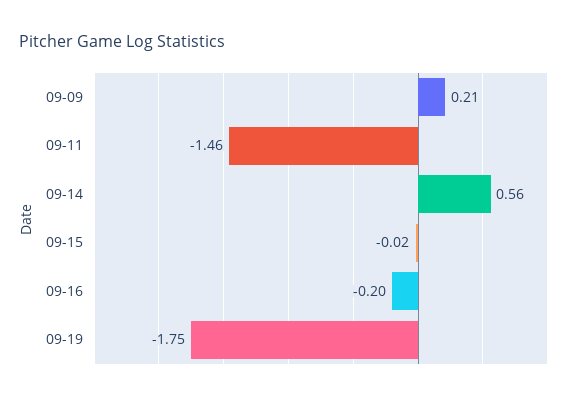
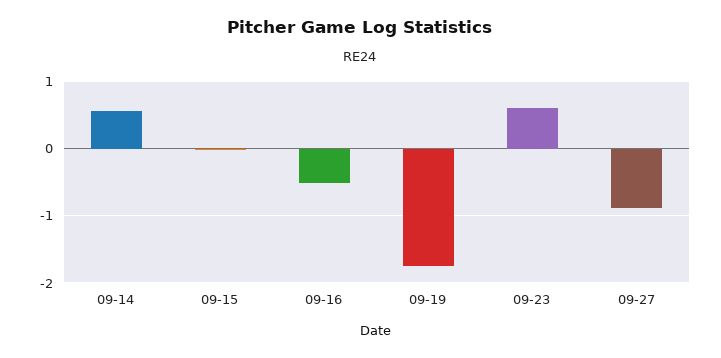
09-09: 0.21 -> none
09-11: -1.46 -> none
09-16: -0.2 -> -0.5
09-23: none -> 0.6
09-27: none -> -0.9

